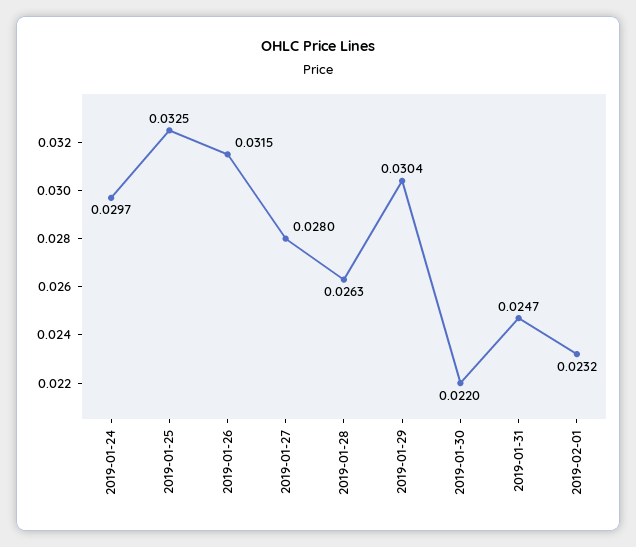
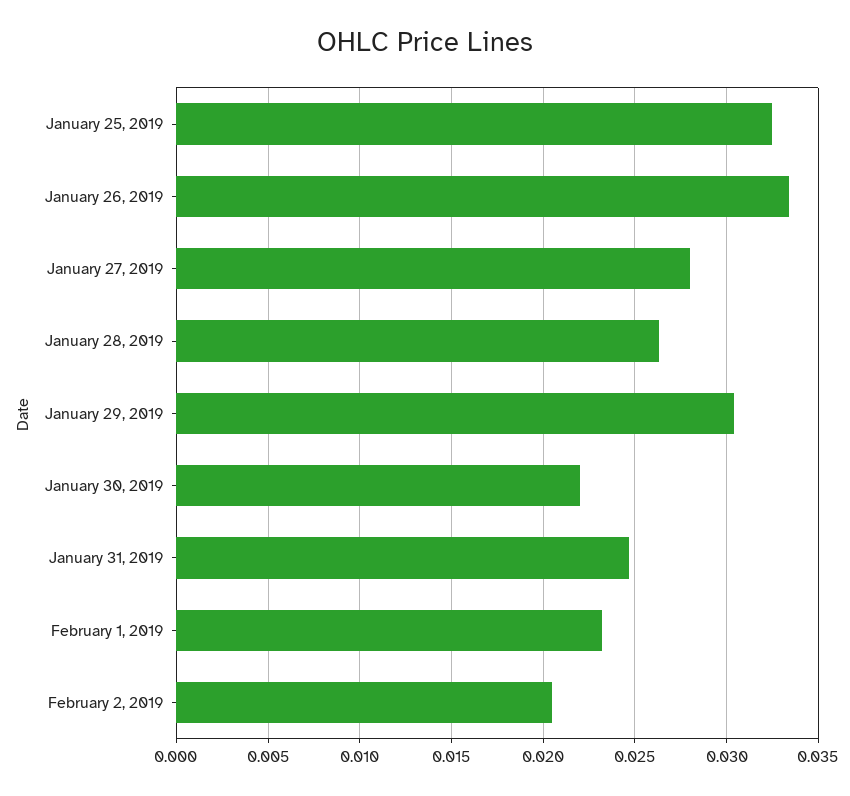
2019-01-24: 0.0297 -> none
2019-01-26: 0.0315 -> 0.0335
February 2, 2019: none -> 0.0205

